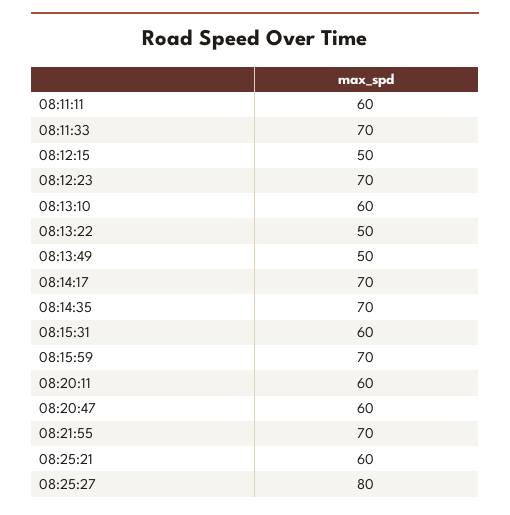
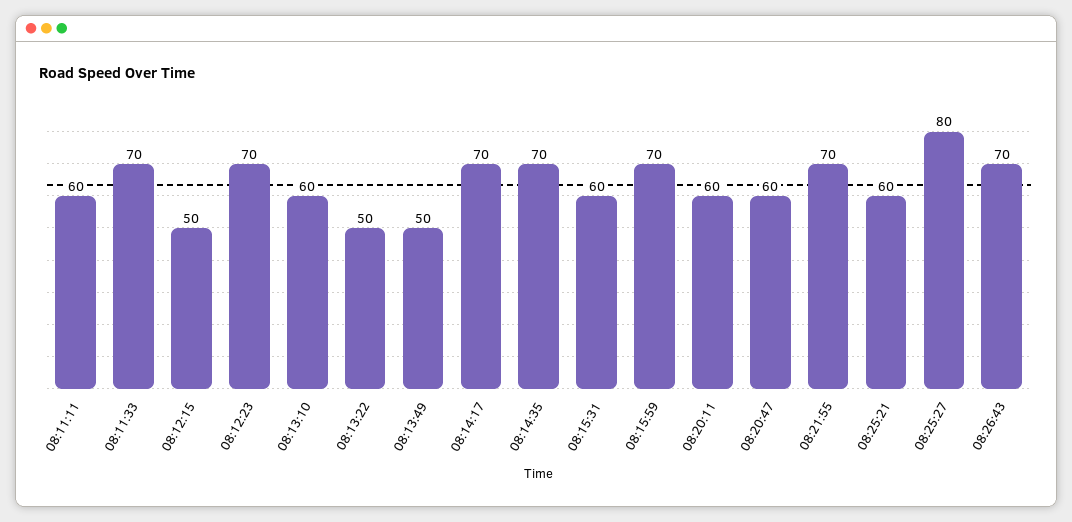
08:26:43: none -> 70

